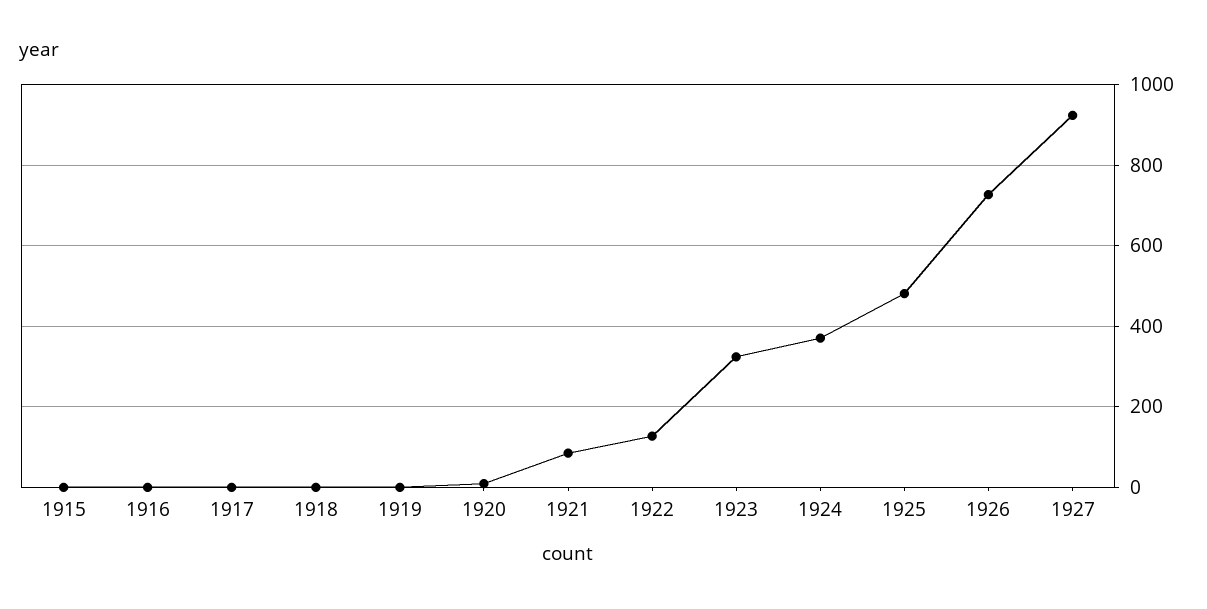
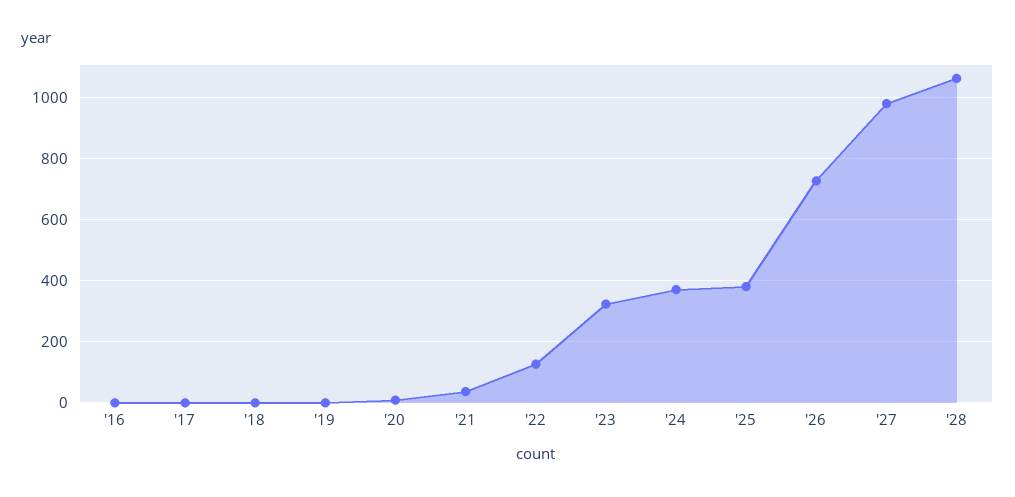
1915: 0 -> none
1921: 80 -> 40
1925: 480 -> 380
1927: 920 -> 980
'28: none -> 1060

